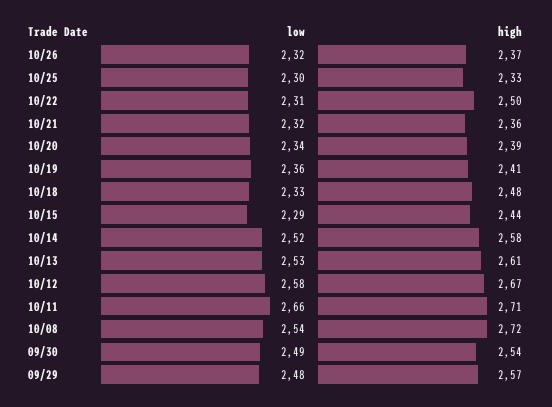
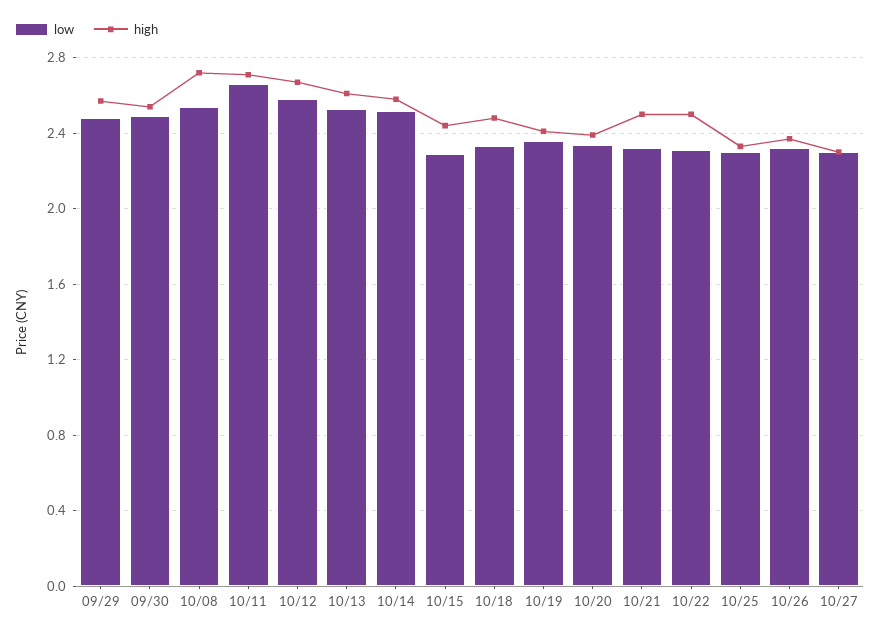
high, 10/21: 2.36 -> 2.5
low, 10/27: none -> 2.3
high, 10/27: none -> 2.3

